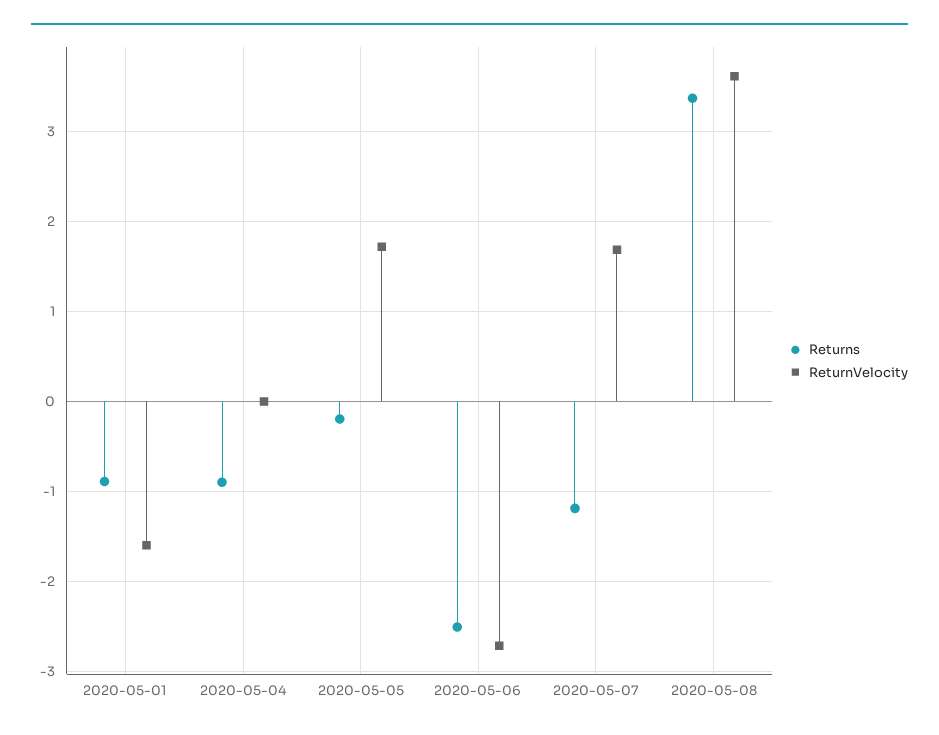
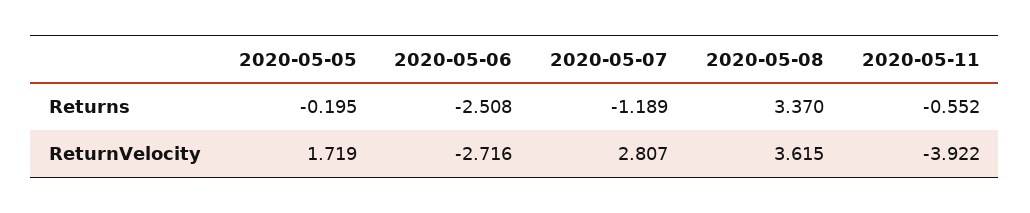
Returns, 2020-05-01: -0.9 -> none
ReturnVelocity, 2020-05-01: -1.6 -> none
Returns, 2020-05-04: -0.9 -> none
ReturnVelocity, 2020-05-04: 0 -> none
ReturnVelocity, 2020-05-07: 1.7 -> 2.807
Returns, 2020-05-11: none -> -0.552
ReturnVelocity, 2020-05-11: none -> -3.922

